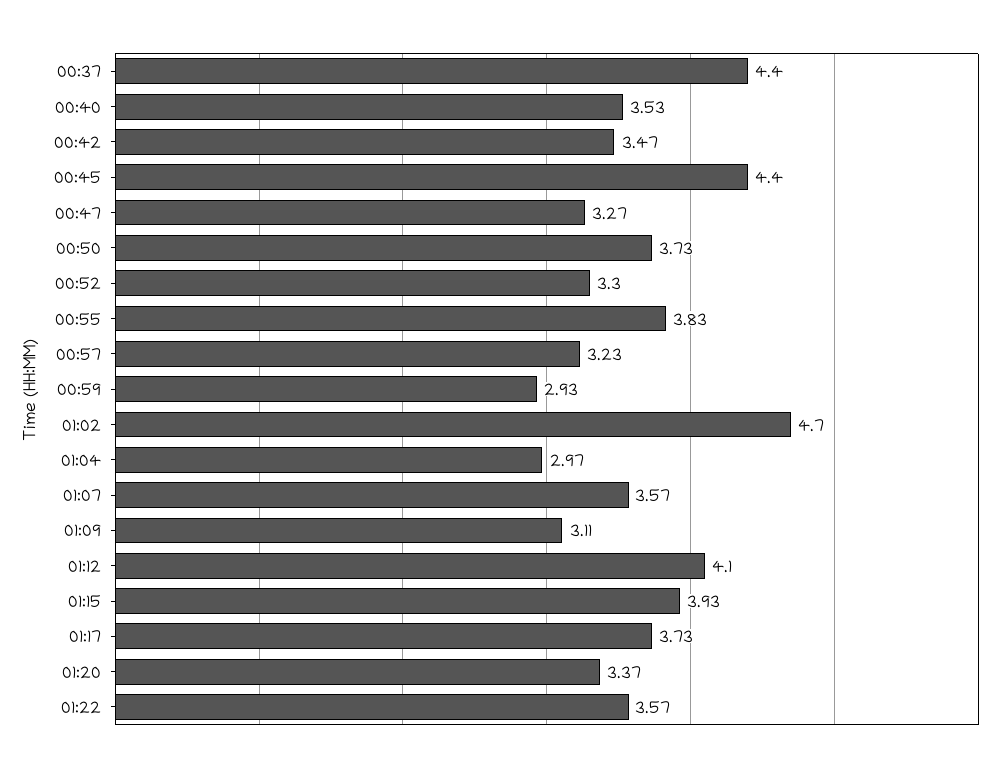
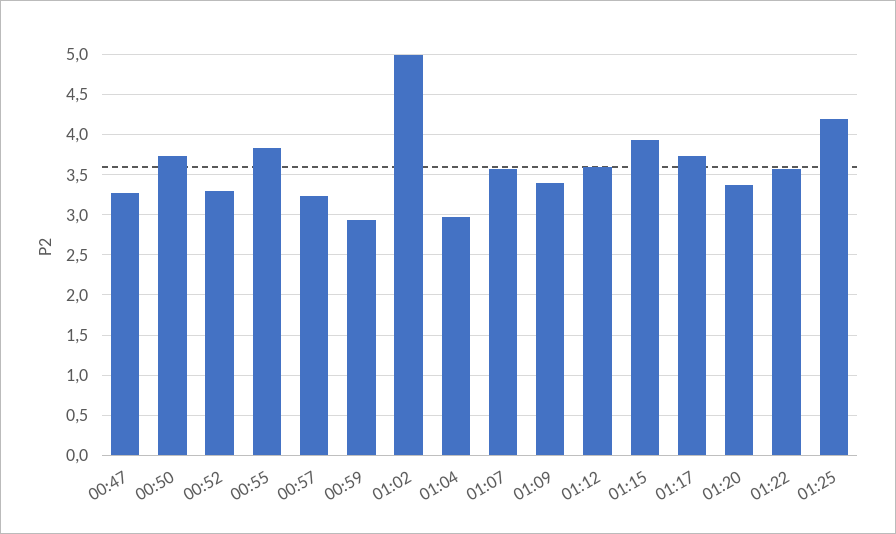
00:37: 4.4 -> none
00:40: 3.53 -> none
00:42: 3.47 -> none
00:45: 4.4 -> none
01:02: 4.7 -> 5
01:09: 3.11 -> 3.4
01:12: 4.1 -> 3.6
01:25: none -> 4.2

